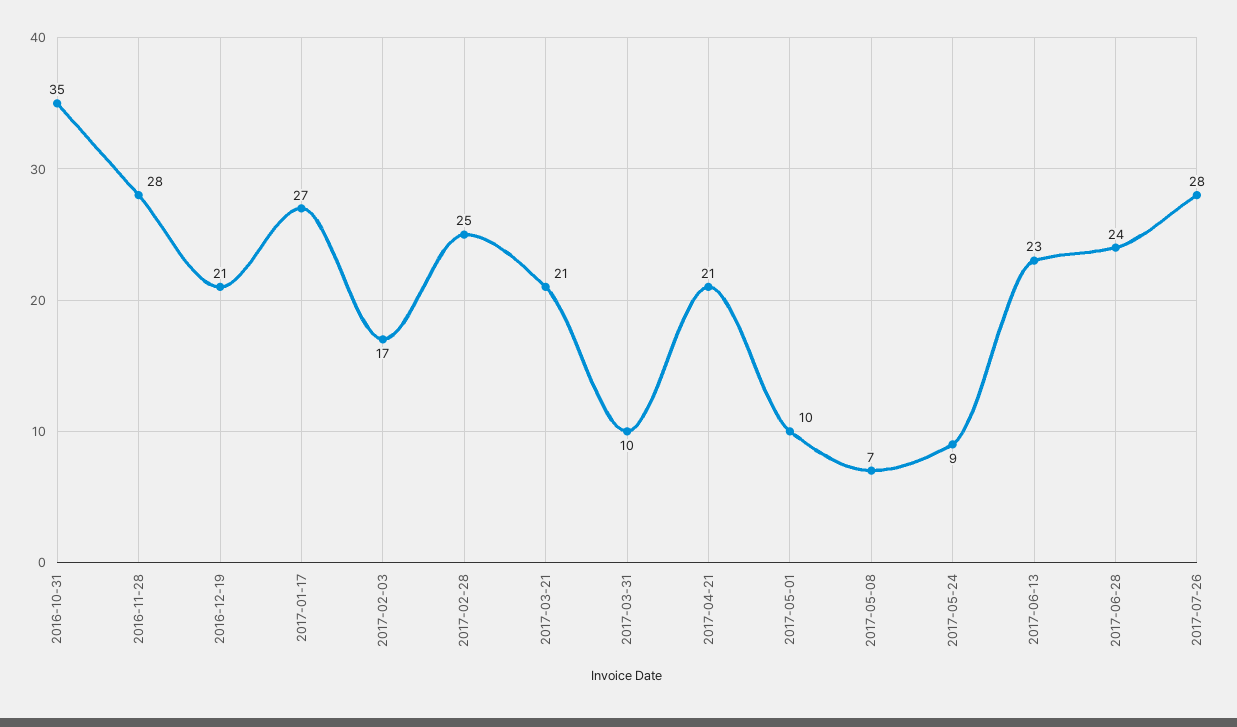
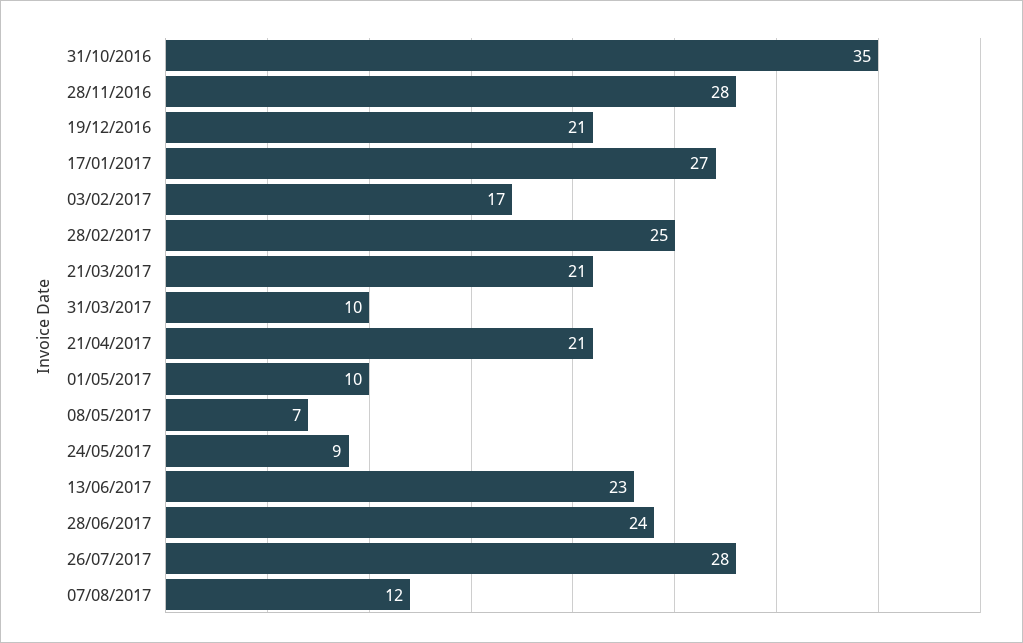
07/08/2017: none -> 12

